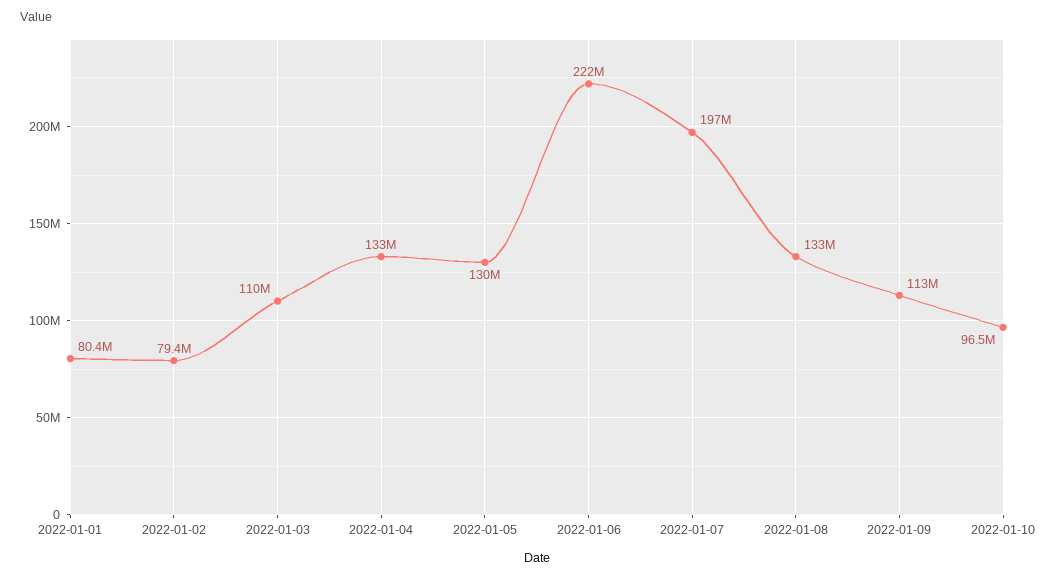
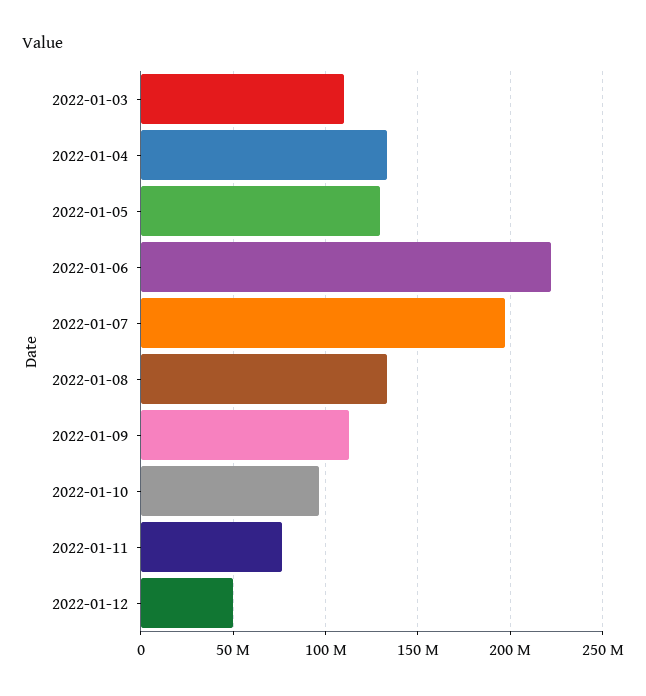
2022-01-01: 80400000 -> none
2022-01-02: 79400000 -> none
2022-01-11: none -> 75000000
2022-01-12: none -> 50000000

